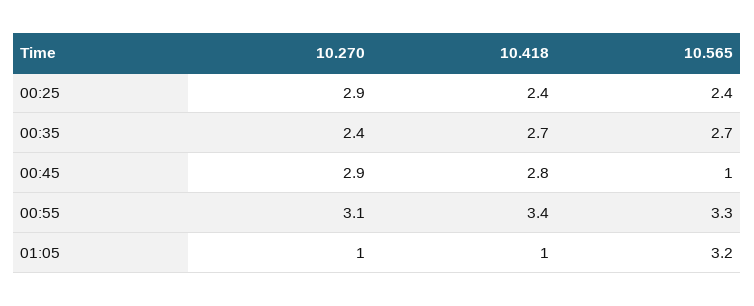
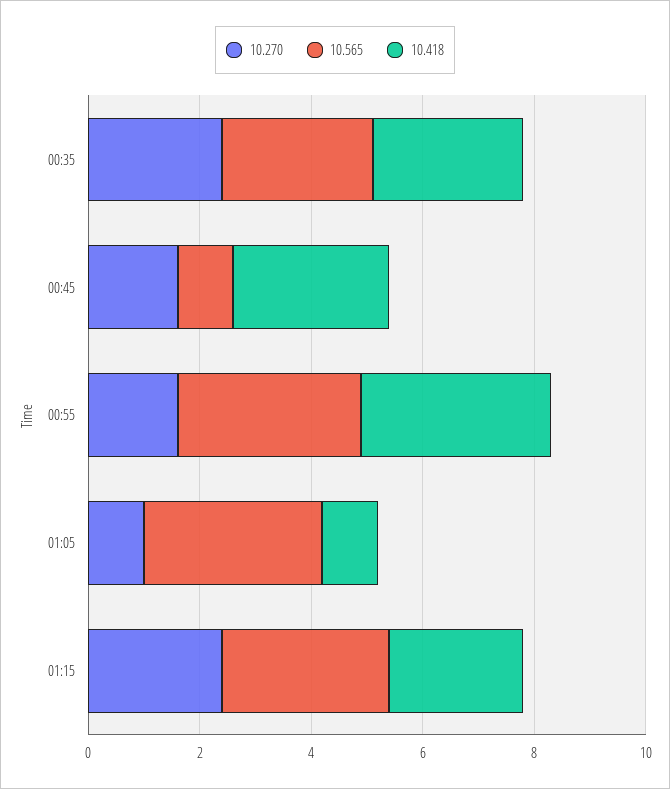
10.270, 00:25: 2.9 -> none
10.418, 00:25: 2.4 -> none
10.565, 00:25: 2.4 -> none
10.270, 00:45: 2.9 -> 1.5
10.270, 00:55: 3.1 -> 1.5
10.270, 01:15: none -> 2.5
10.565, 01:15: none -> 3
10.418, 01:15: none -> 2.5

